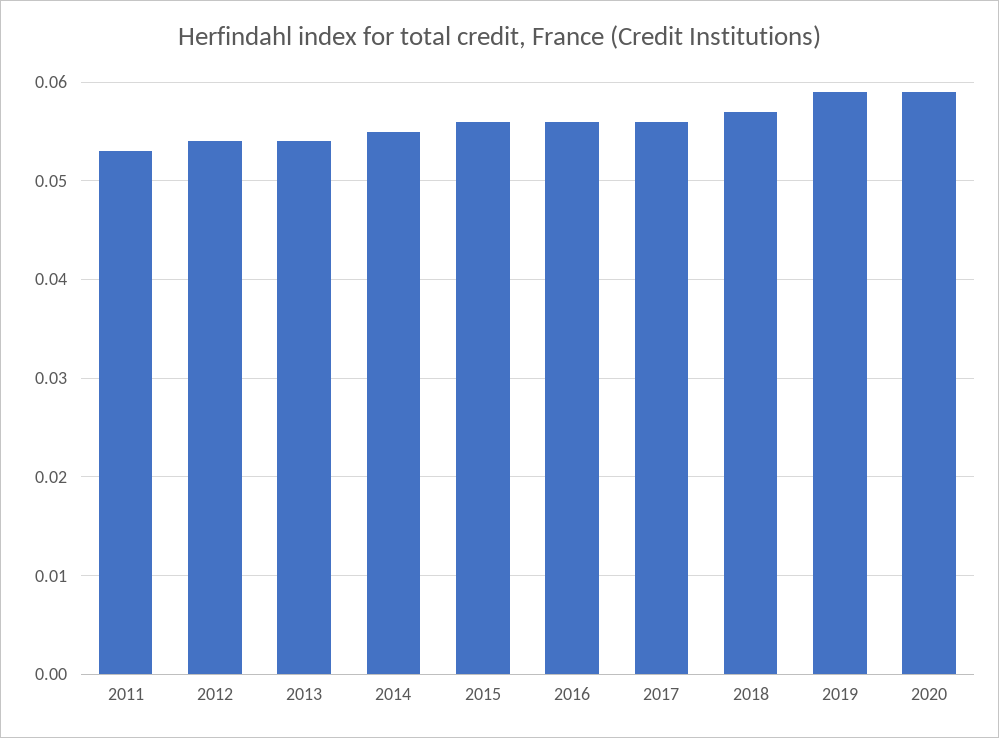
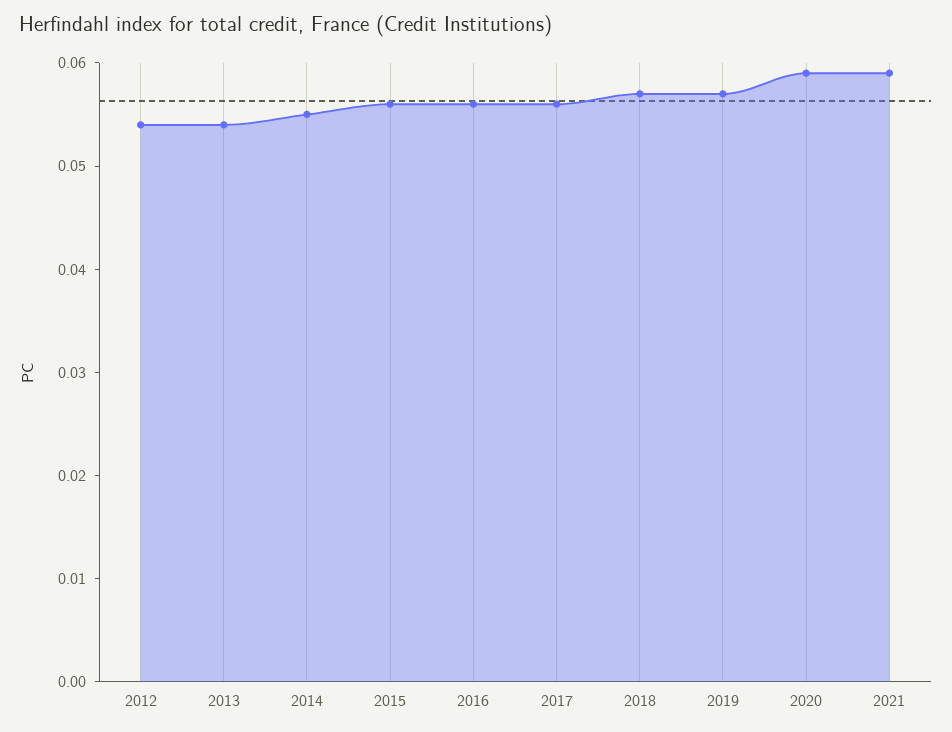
2011: 0.053 -> none
2019: 0.059 -> 0.057
2021: none -> 0.059

